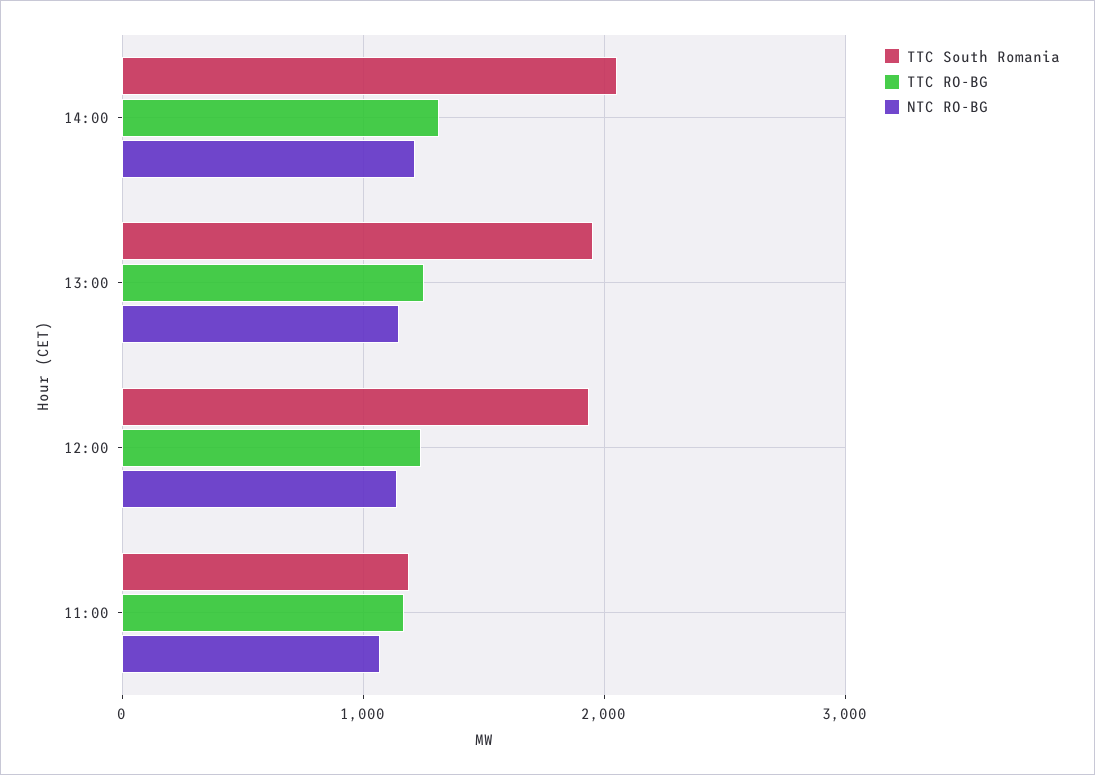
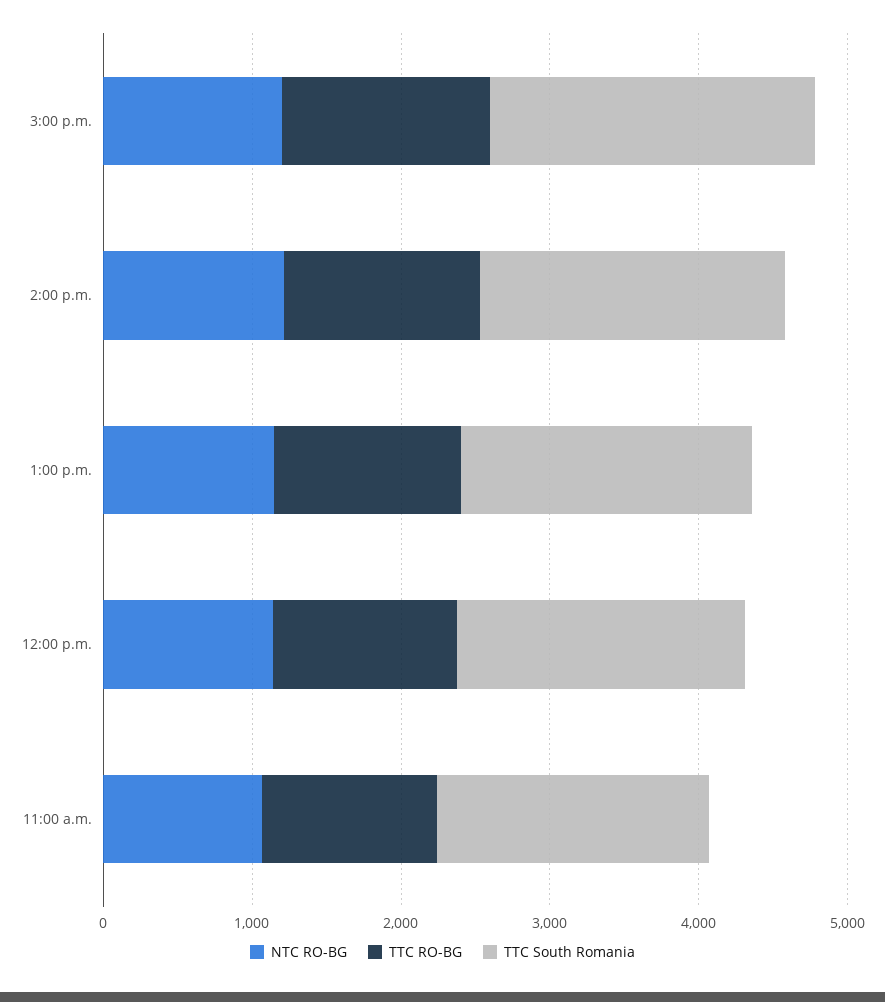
TTC South Romania, 11:00: 1200 -> 1800
NTC RO-BG, 3:00 p.m.: none -> 1200
TTC RO-BG, 3:00 p.m.: none -> 1400
TTC South Romania, 3:00 p.m.: none -> 2200

